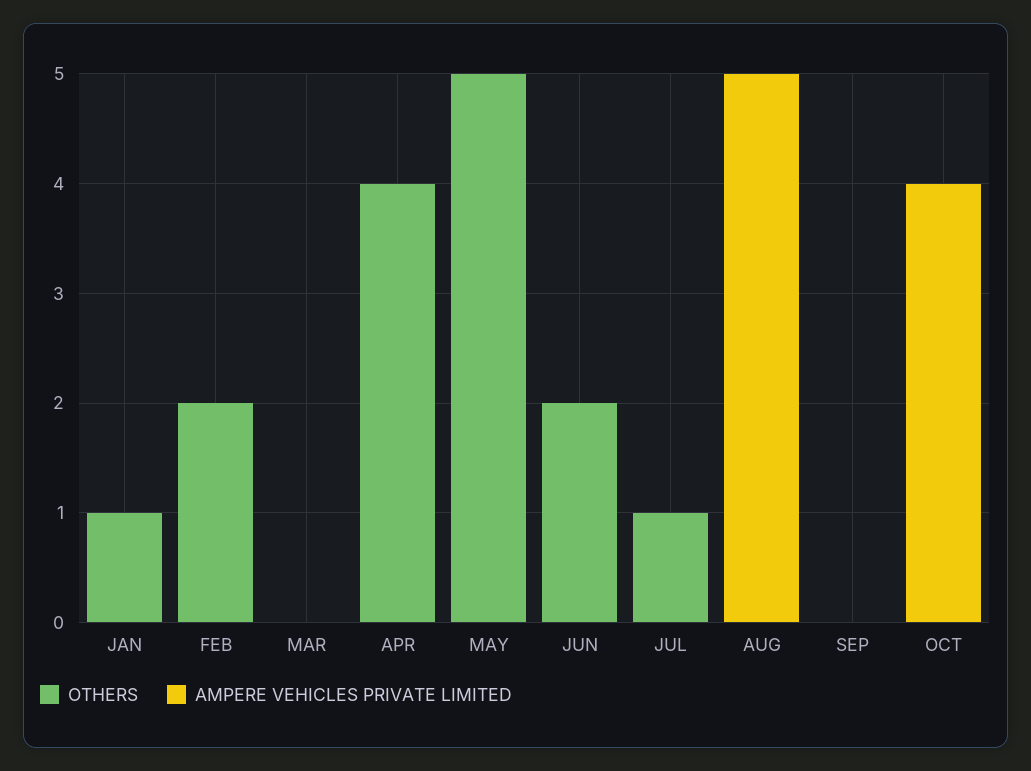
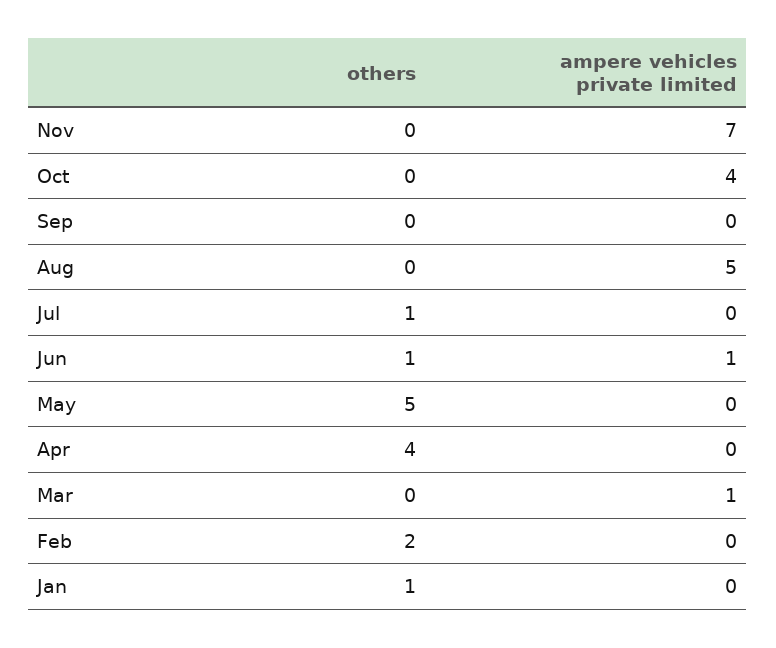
AMPERE VEHICLES PRIVATE LIMITED, MAR: 0 -> 1
OTHERS, JUN: 2 -> 1
AMPERE VEHICLES PRIVATE LIMITED, JUN: 0 -> 1
OTHERS, Nov: none -> 0
AMPERE VEHICLES PRIVATE LIMITED, Nov: none -> 7

